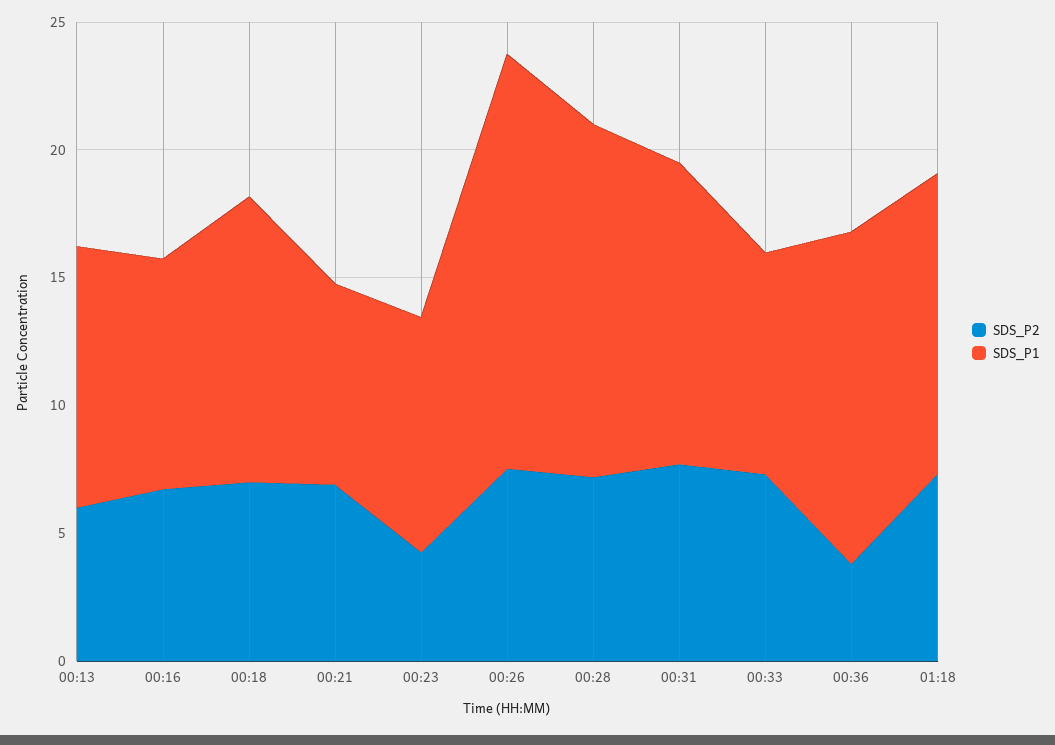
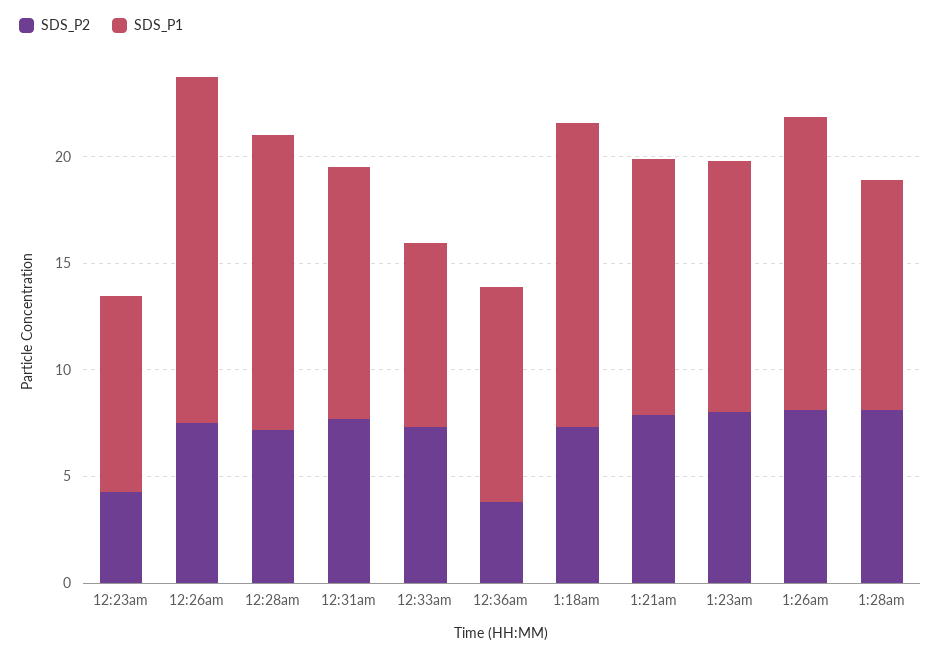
SDS_P2, 00:13: 6 -> none
SDS_P1, 00:13: 10 -> none
SDS_P2, 00:16: 7 -> none
SDS_P1, 00:16: 9 -> none
SDS_P2, 00:18: 7 -> none
SDS_P1, 00:18: 11 -> none
SDS_P2, 00:21: 7 -> none
SDS_P1, 00:21: 8 -> none
SDS_P1, 00:36: 13 -> 10
SDS_P1, 01:18: 12 -> 14
SDS_P2, 1:21am: none -> 8
SDS_P1, 1:21am: none -> 12
SDS_P2, 1:23am: none -> 8
SDS_P1, 1:23am: none -> 12
SDS_P2, 1:26am: none -> 8
SDS_P1, 1:26am: none -> 14
SDS_P2, 1:28am: none -> 8
SDS_P1, 1:28am: none -> 11

